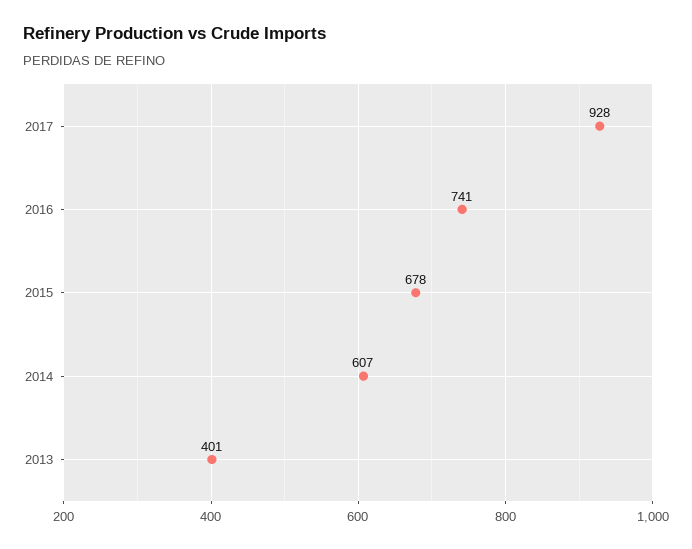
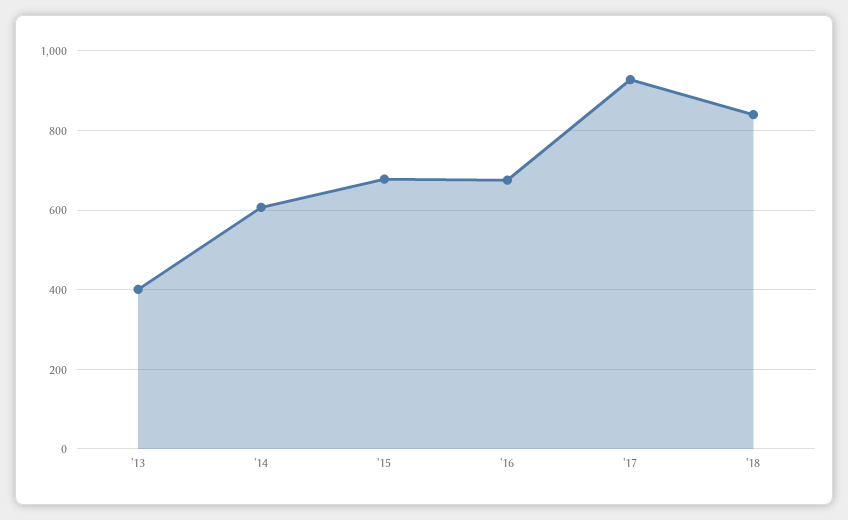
2016: 741 -> 680
'18: none -> 840

